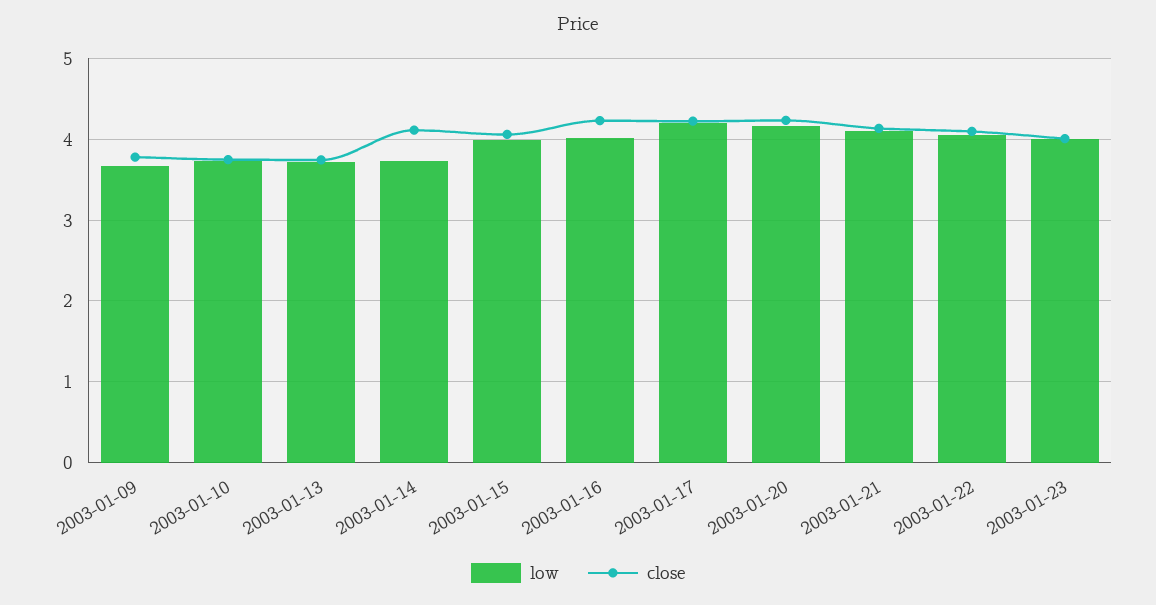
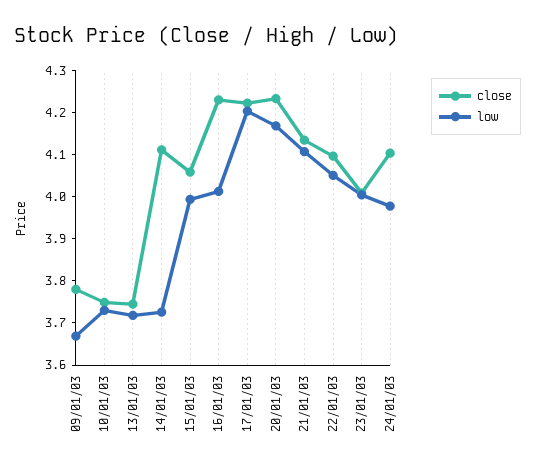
close, 24/01/03: none -> 4.1
low, 24/01/03: none -> 3.98

